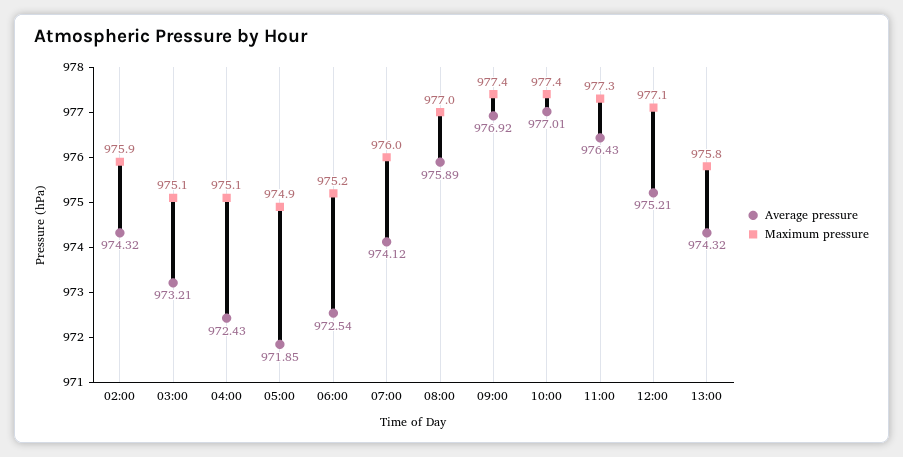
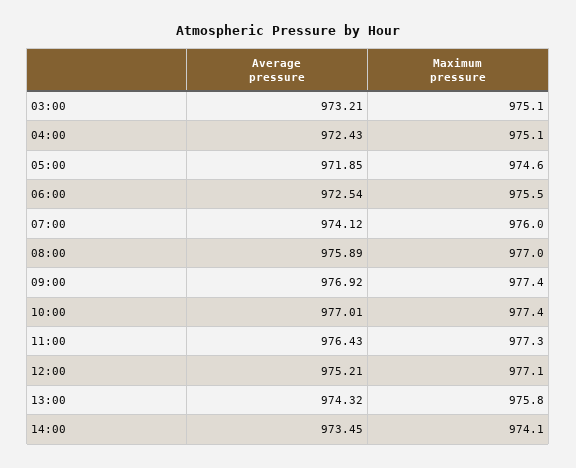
Average pressure, 02:00: 974.32 -> none
Maximum pressure, 02:00: 975.9 -> none
Maximum pressure, 05:00: 974.9 -> 974.6
Maximum pressure, 06:00: 975.2 -> 975.5
Average pressure, 14:00: none -> 973.45
Maximum pressure, 14:00: none -> 974.1

